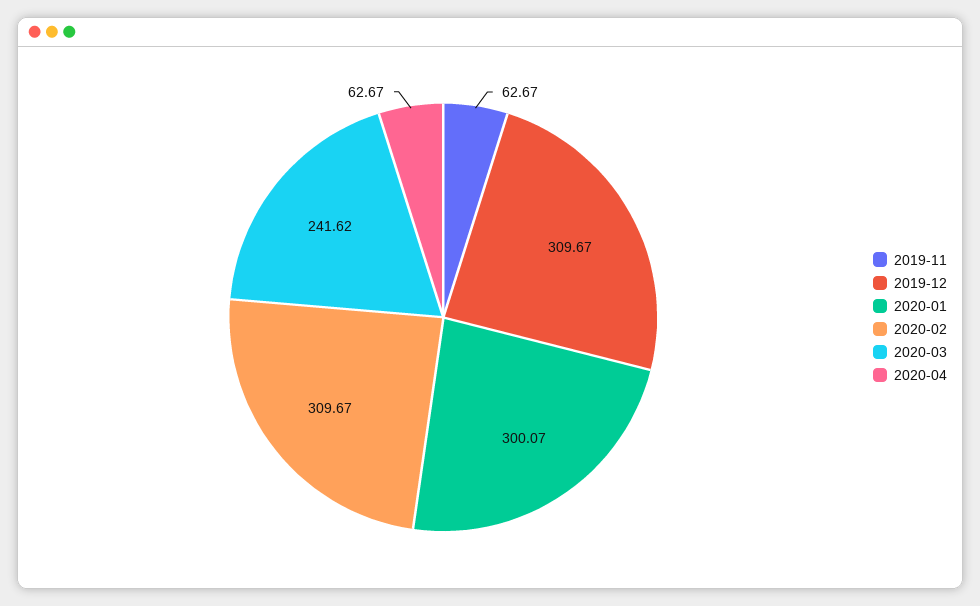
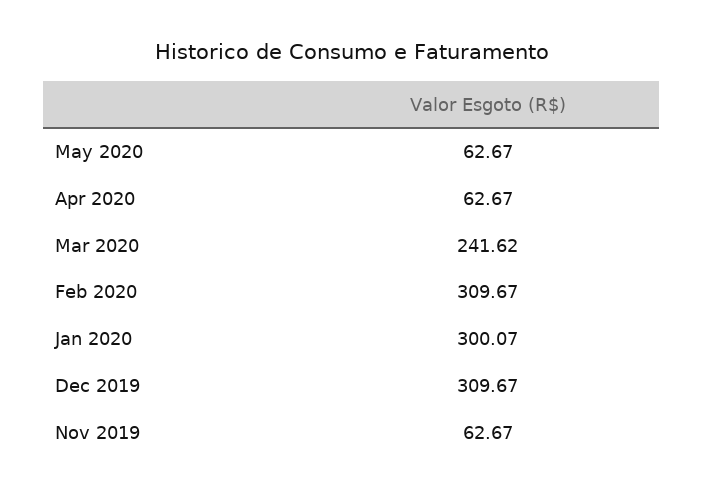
May 2020: none -> 62.67

